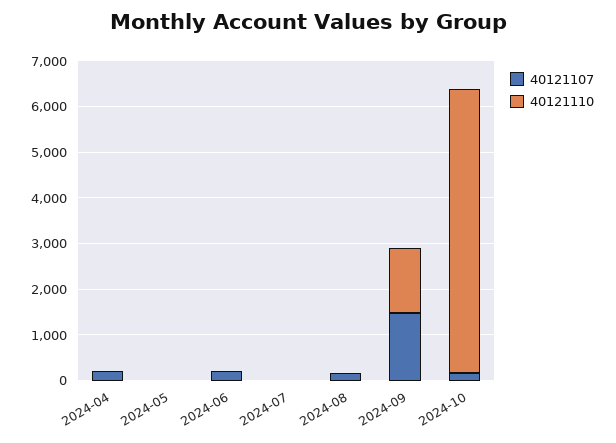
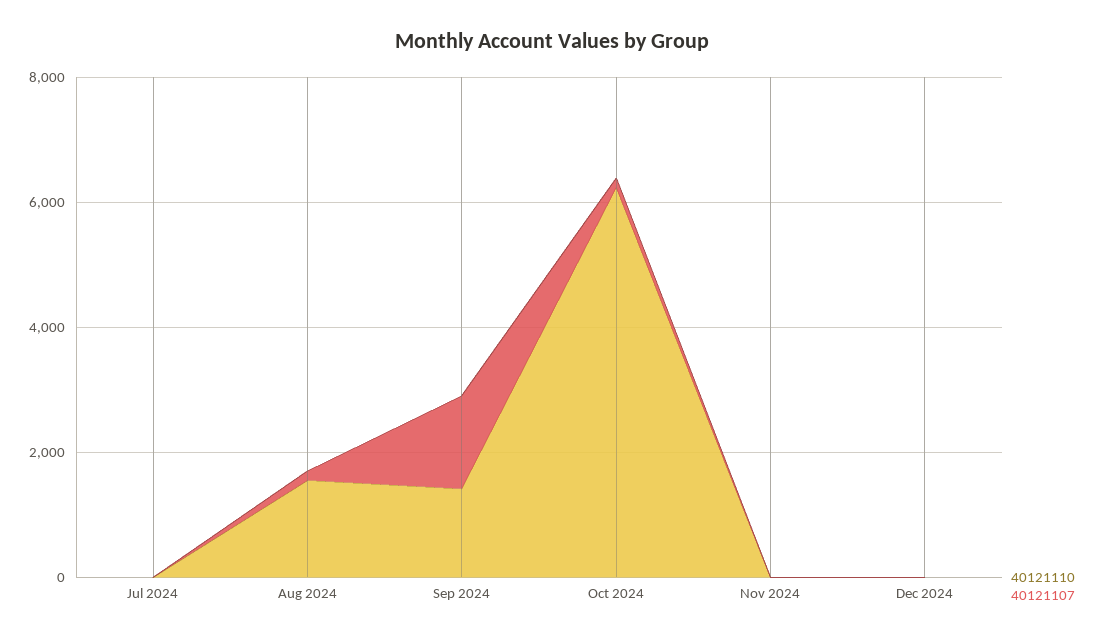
40121107, 2024-04: 200 -> none
40121110, 2024-04: 0 -> none
40121107, 2024-05: 0 -> none
40121110, 2024-05: 0 -> none
40121107, 2024-06: 200 -> none
40121110, 2024-06: 0 -> none
40121110, 2024-08: 0 -> 1500
40121110, Nov 2024: none -> 0
40121107, Nov 2024: none -> 0
40121110, Dec 2024: none -> 0
40121107, Dec 2024: none -> 0

